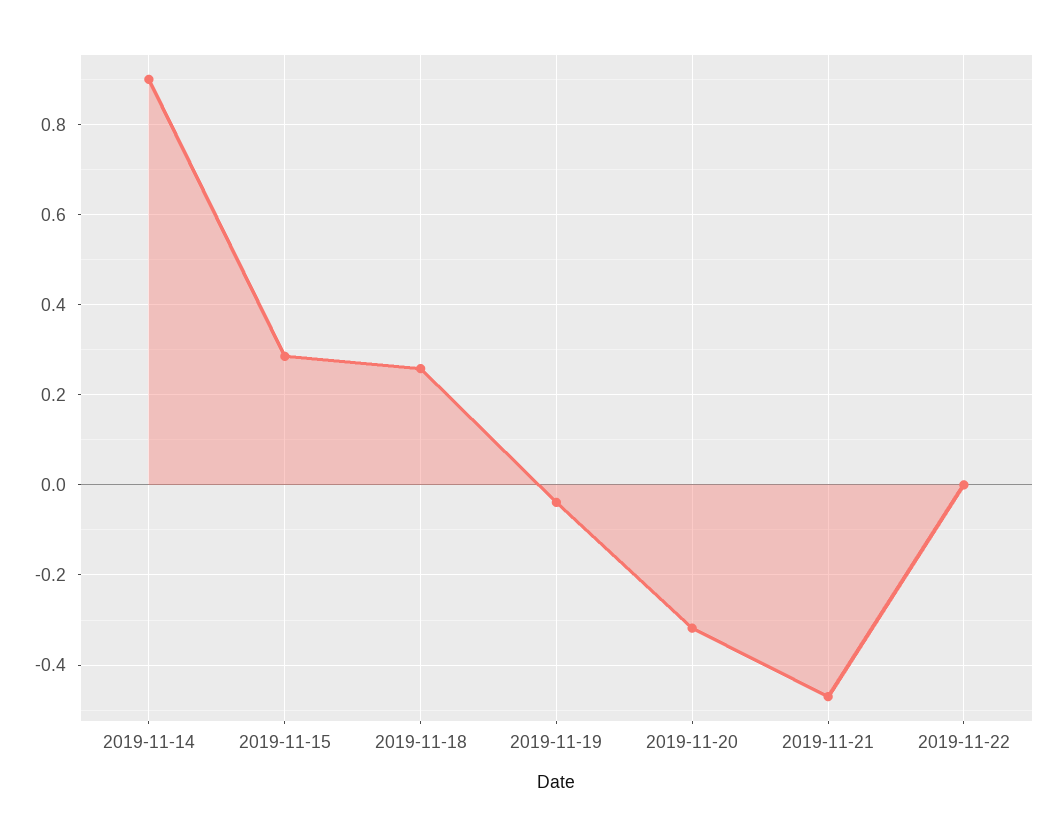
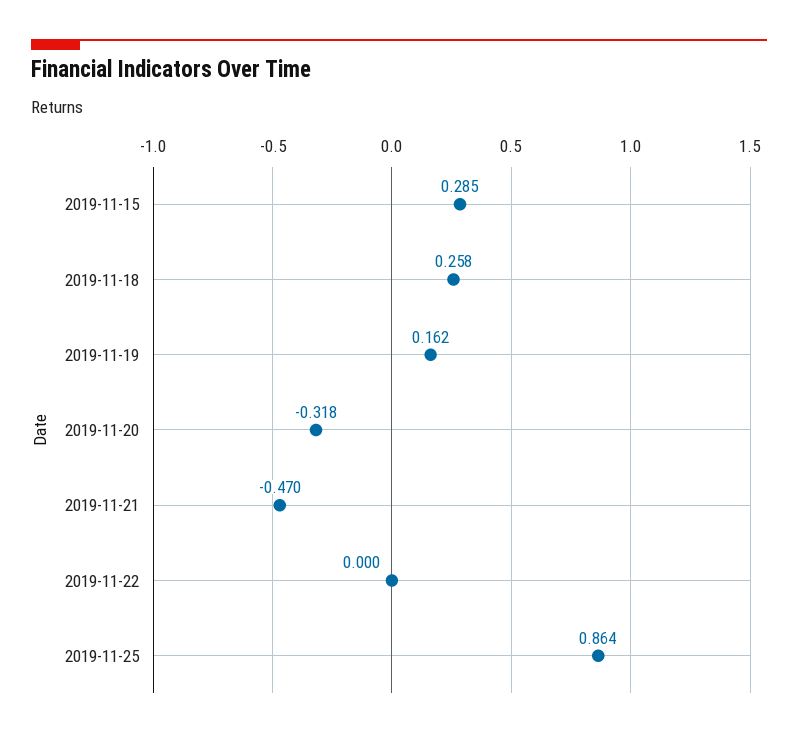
2019-11-14: 0.9 -> none
2019-11-19: -0.04 -> 0.162
2019-11-25: none -> 0.864

